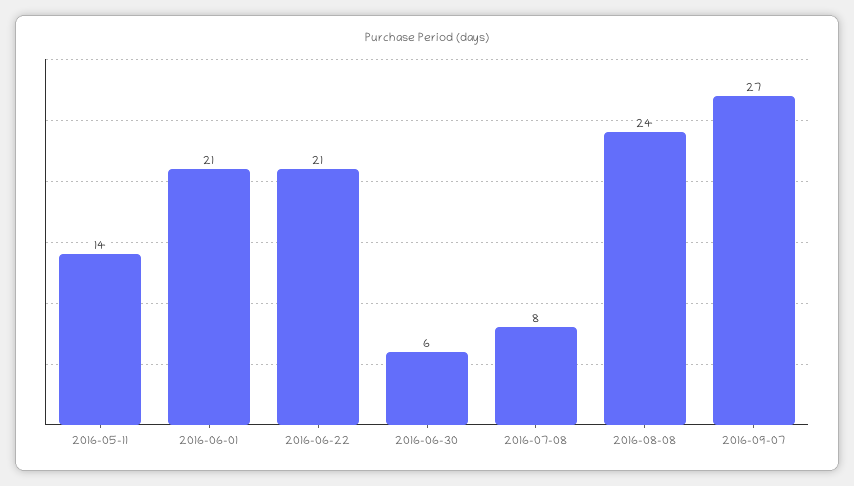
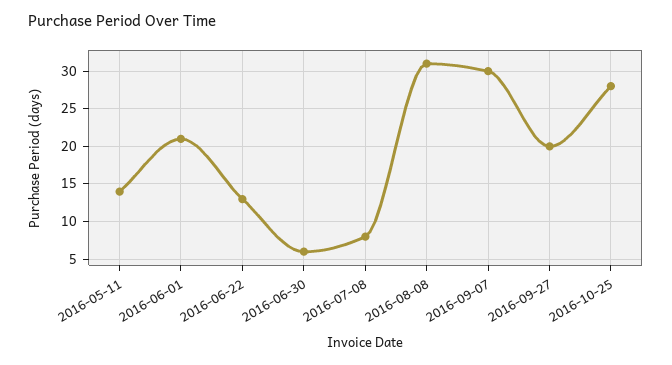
2016-06-22: 21 -> 13
2016-08-08: 24 -> 31
2016-09-07: 27 -> 30
2016-09-27: none -> 20
2016-10-25: none -> 28

